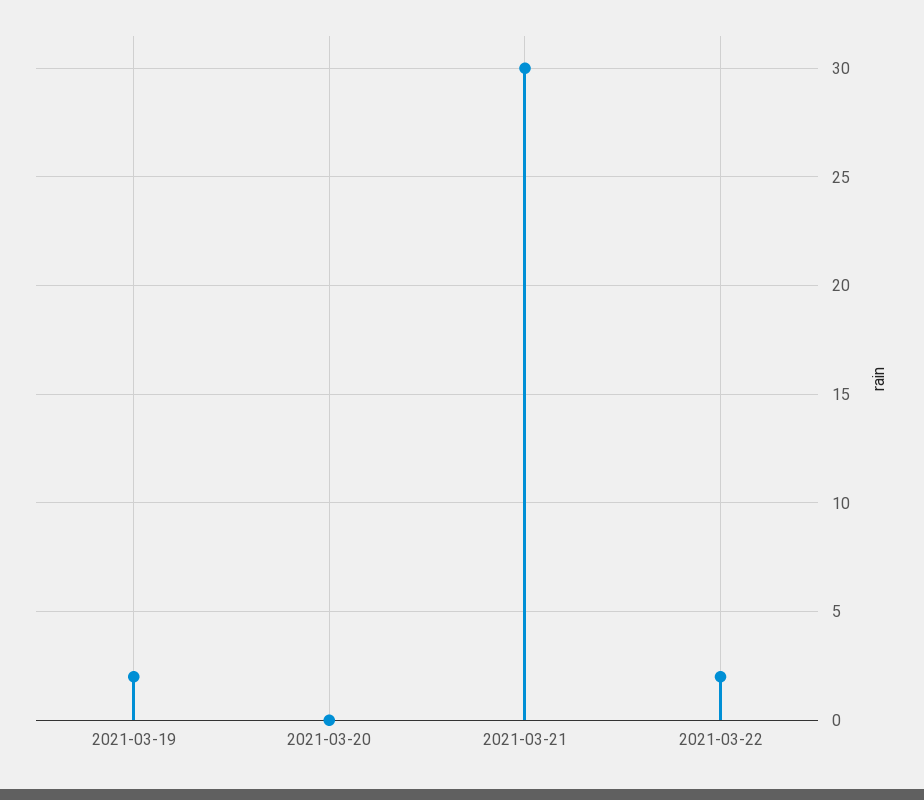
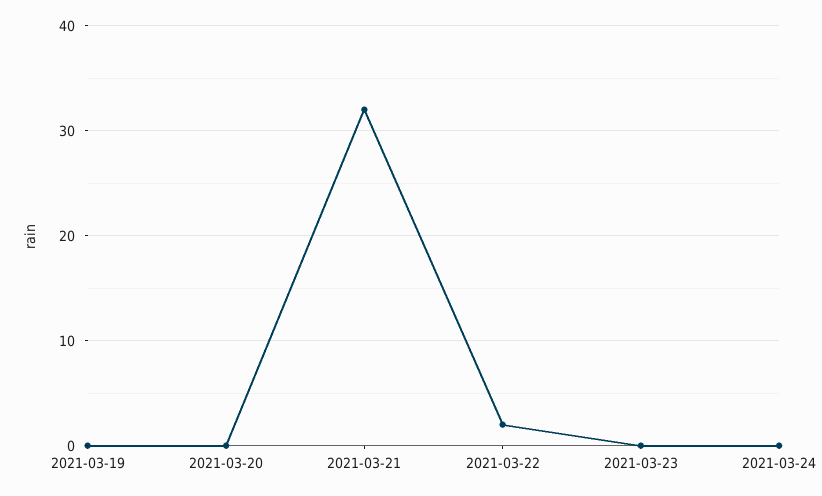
2021-03-19: 2 -> 0
2021-03-21: 30 -> 32
2021-03-23: none -> 0
2021-03-24: none -> 0

